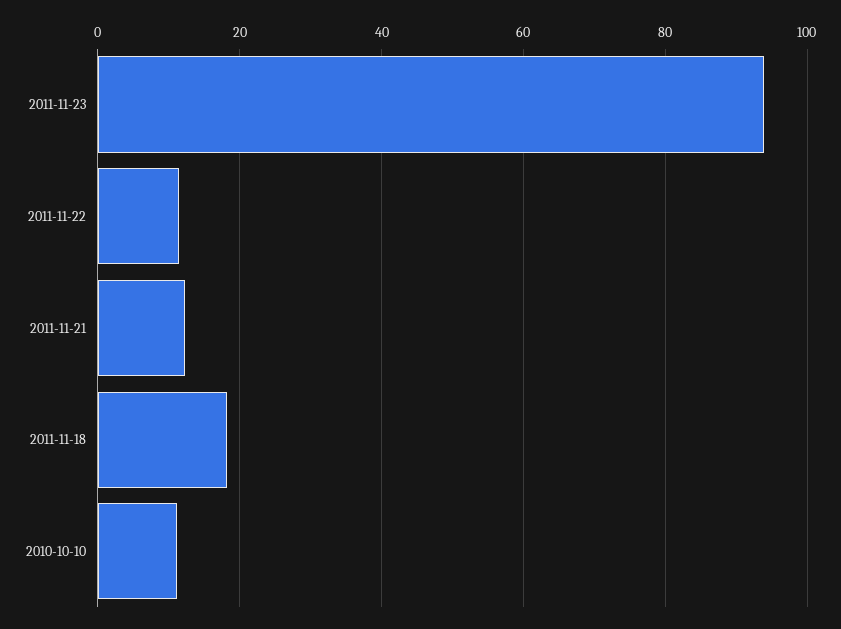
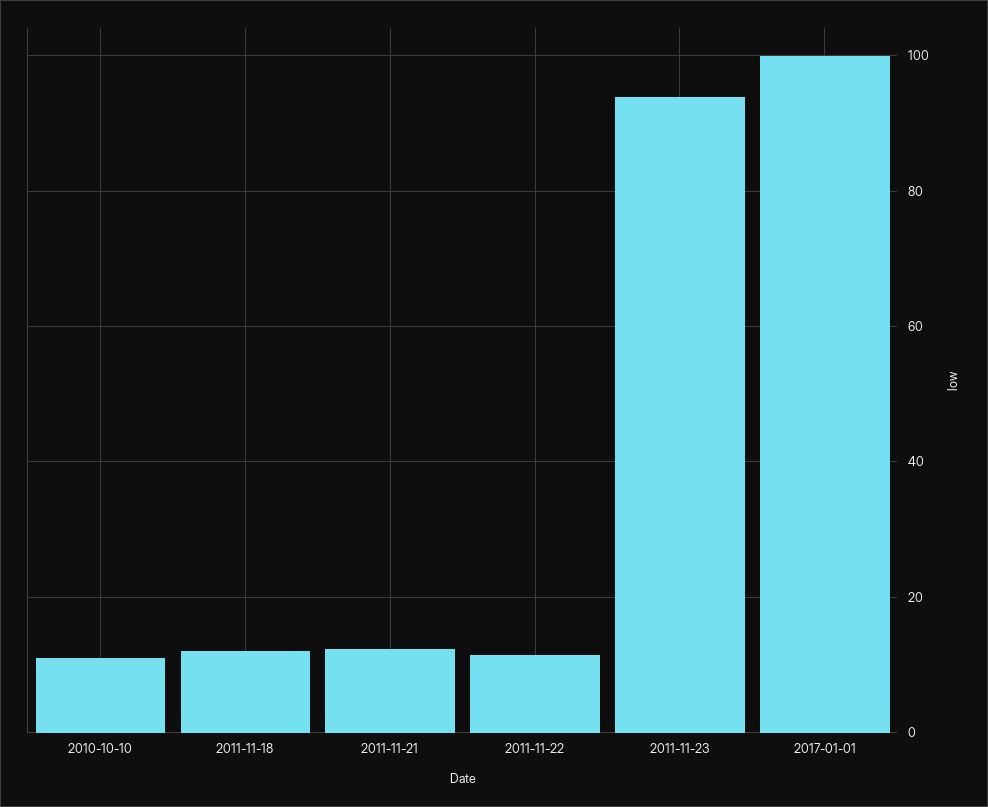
2011-11-18: 18 -> 12
2017-01-01: none -> 100

